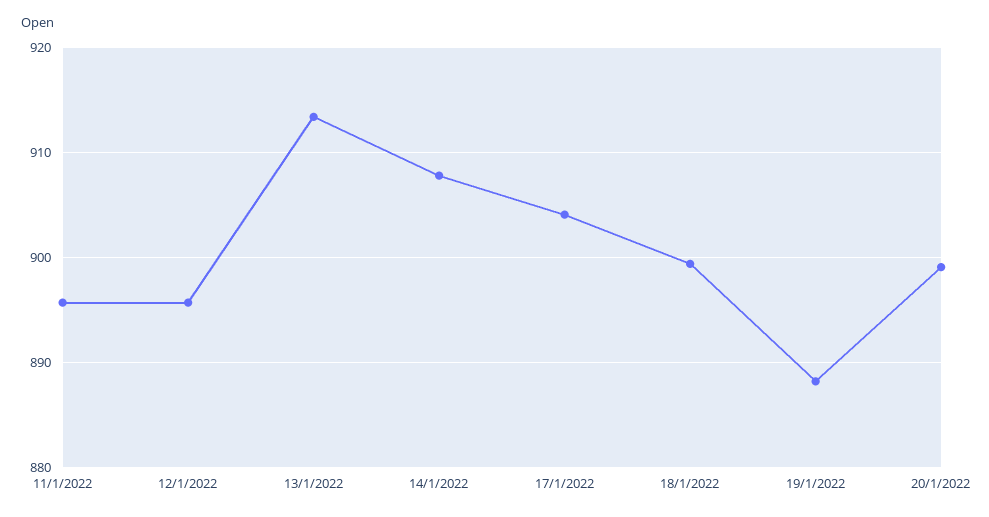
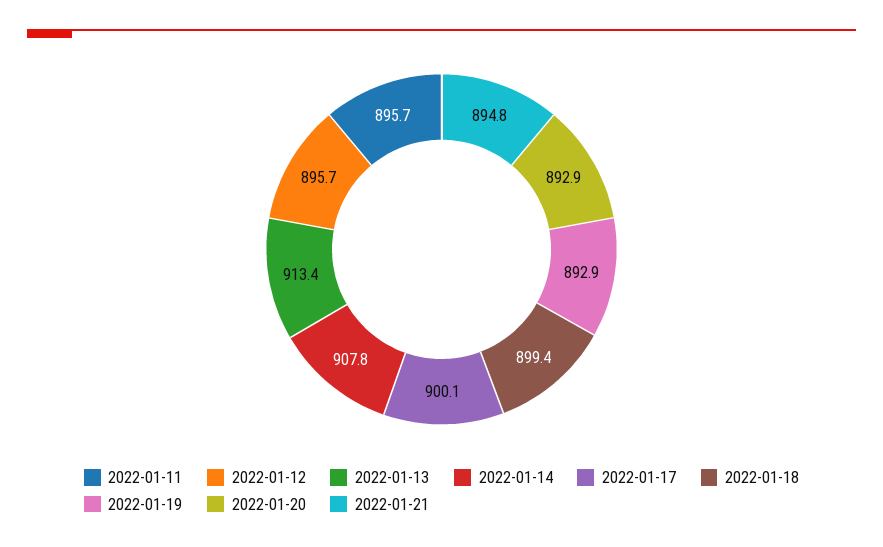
17/1/2022: 904 -> 900.1
19/1/2022: 888 -> 892.9
20/1/2022: 899 -> 892.9
2022-01-21: none -> 894.8

